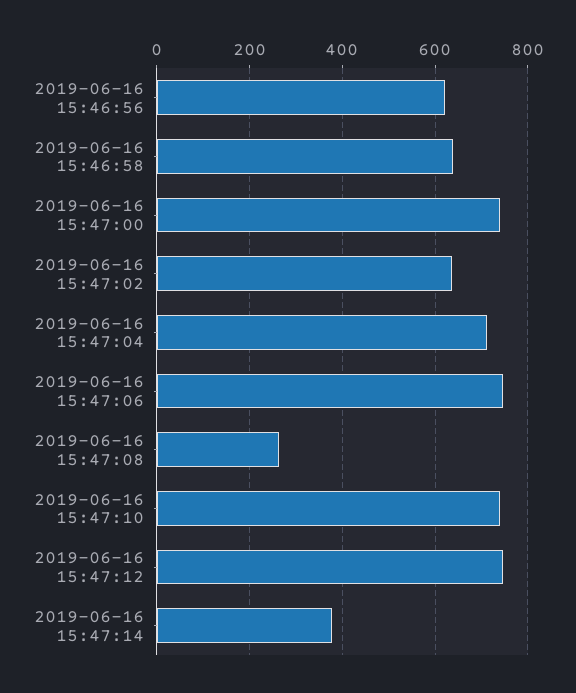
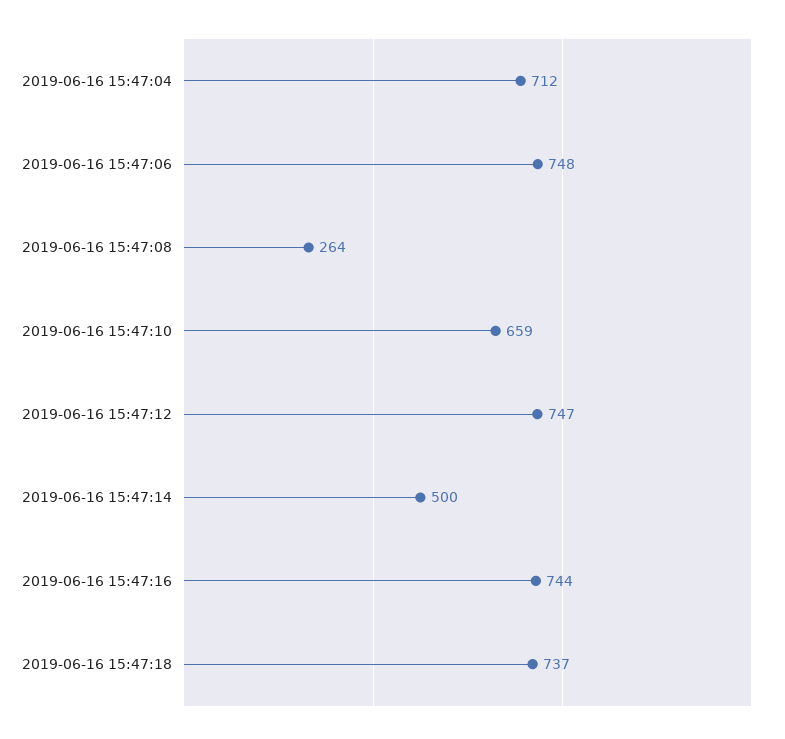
2019-06-16 15:46:56: 620 -> none
2019-06-16 15:46:58: 640 -> none
2019-06-16 15:47:00: 740 -> none
2019-06-16 15:47:02: 640 -> none
2019-06-16 15:47:10: 740 -> 659
2019-06-16 15:47:14: 380 -> 500
2019-06-16 15:47:16: none -> 744
2019-06-16 15:47:18: none -> 737

